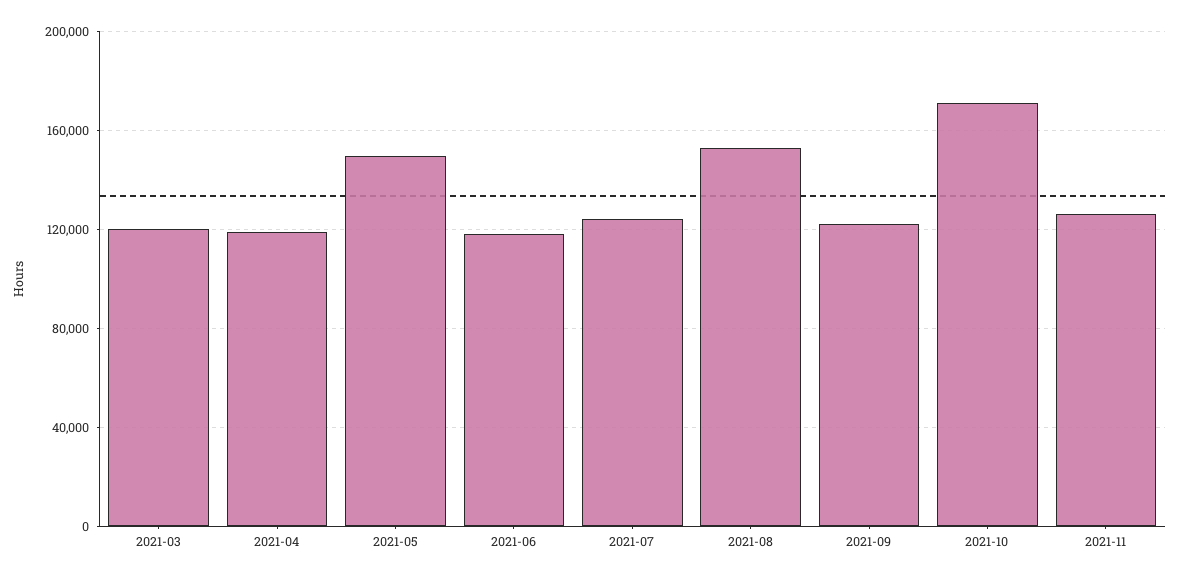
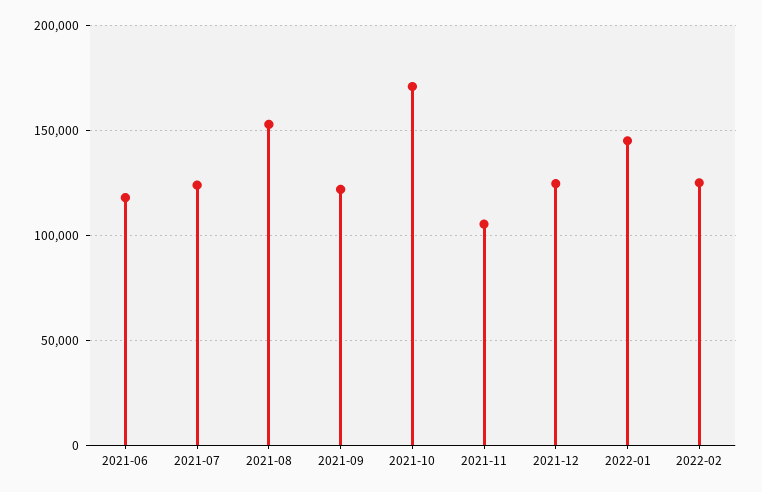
2021-03: 120000 -> none
2021-04: 120000 -> none
2021-05: 150000 -> none
2021-11: 125000 -> 105000
2021-12: none -> 125000
2022-01: none -> 145000
2022-02: none -> 125000

